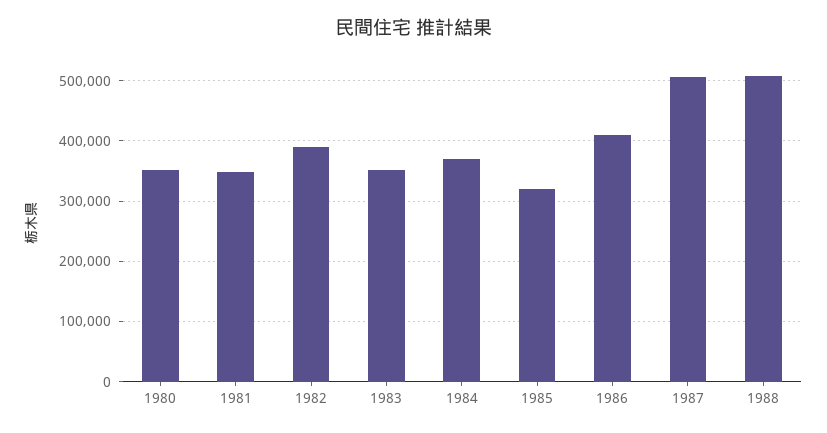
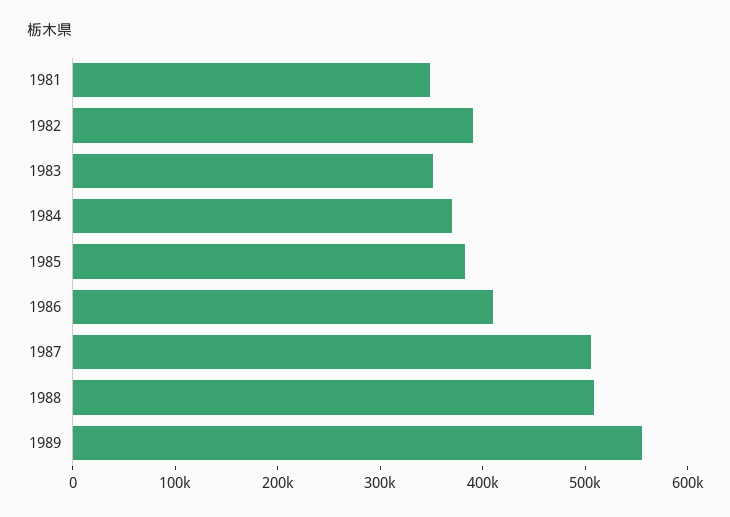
1980: 350000 -> none
1985: 320000 -> 380000
1989: none -> 560000

